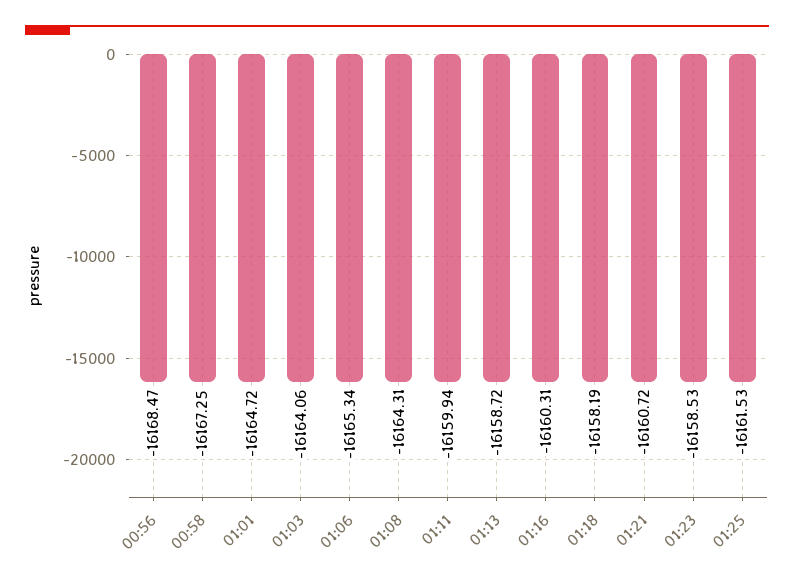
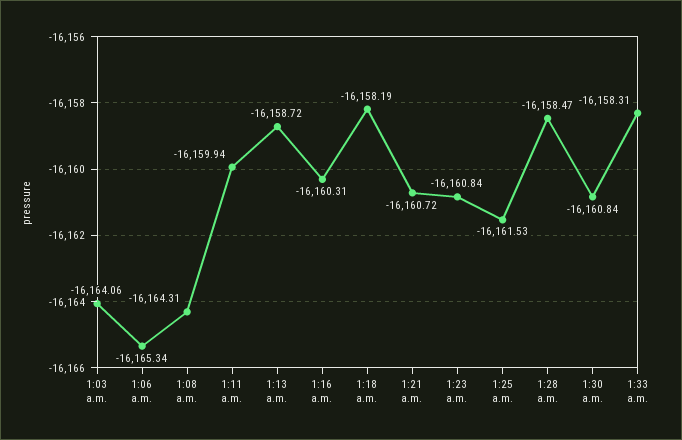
00:56: -16168.47 -> none
00:58: -16167.25 -> none
01:01: -16164.72 -> none
01:23: -16158.53 -> -16160.84
1:28 a.m.: none -> -16158.47
1:30 a.m.: none -> -16160.84
1:33 a.m.: none -> -16158.31

